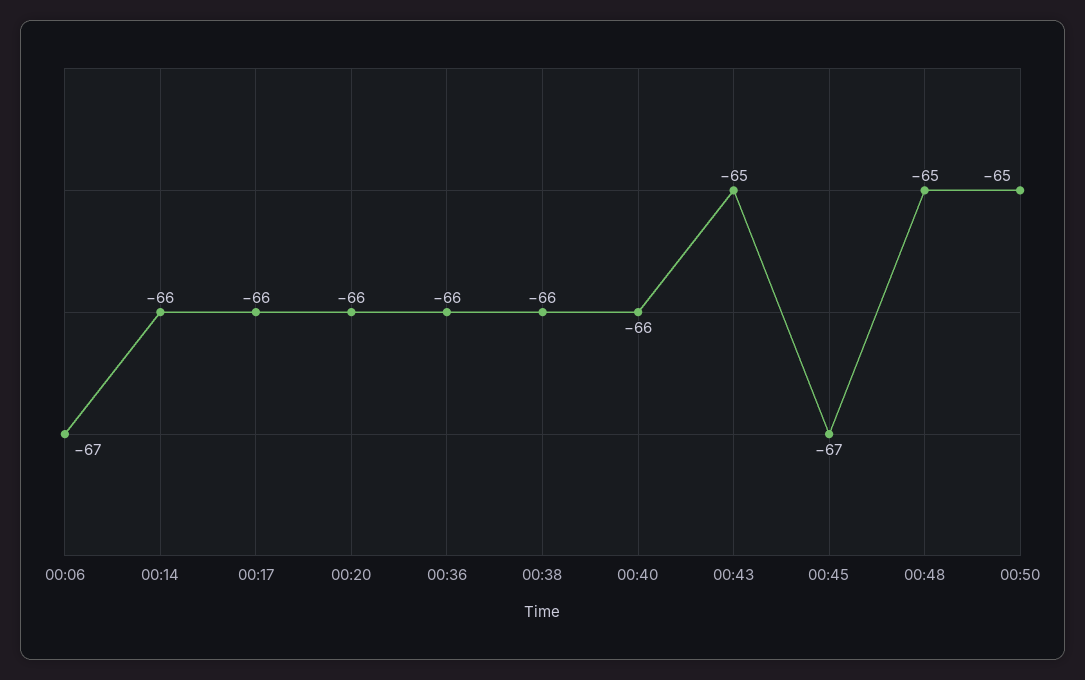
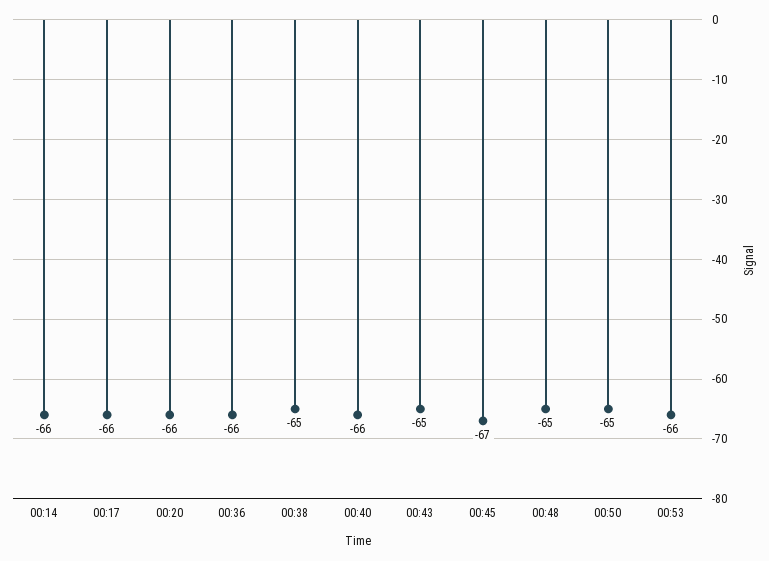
00:06: -67 -> none
00:38: -66 -> -65
00:53: none -> -66

